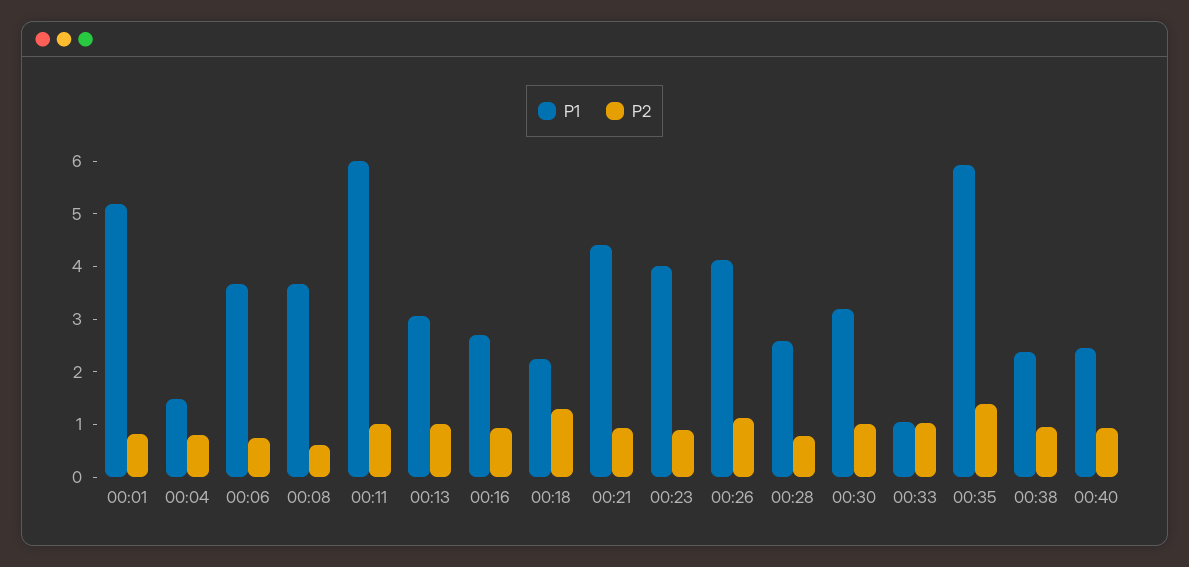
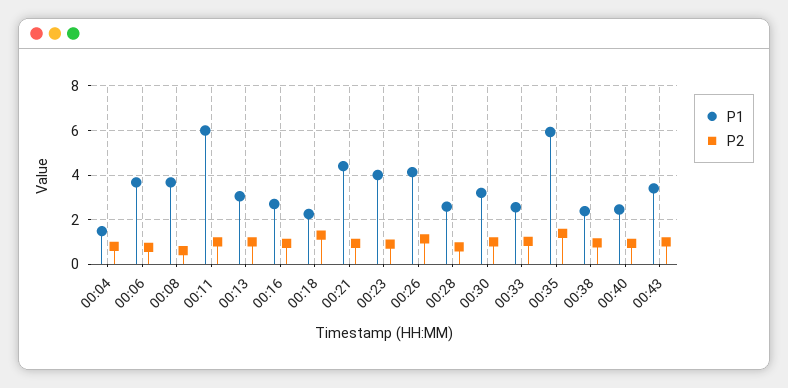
P1, 00:01: 5.2 -> none
P2, 00:01: 0.8 -> none
P1, 00:33: 1 -> 2.5
P1, 00:43: none -> 3.5
P2, 00:43: none -> 1

